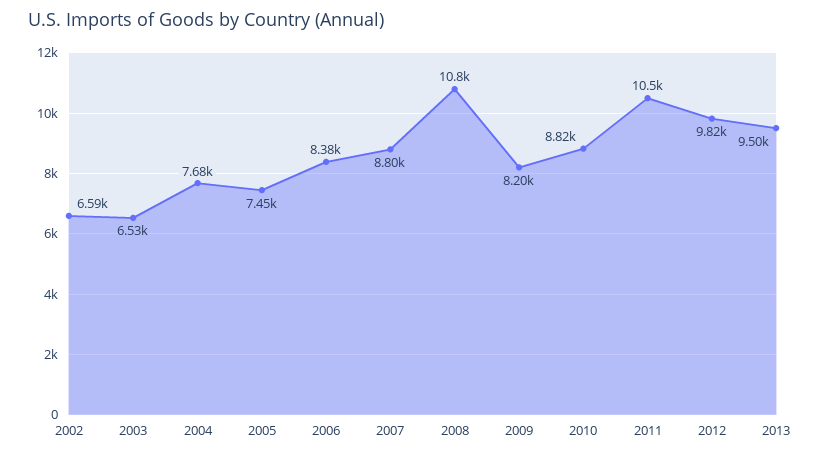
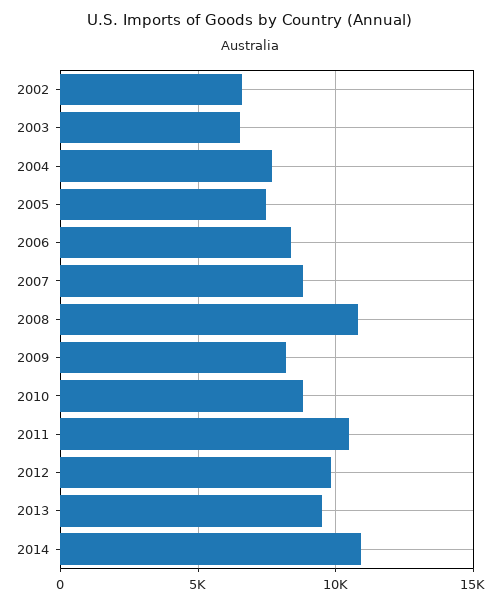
2014: none -> 11000

